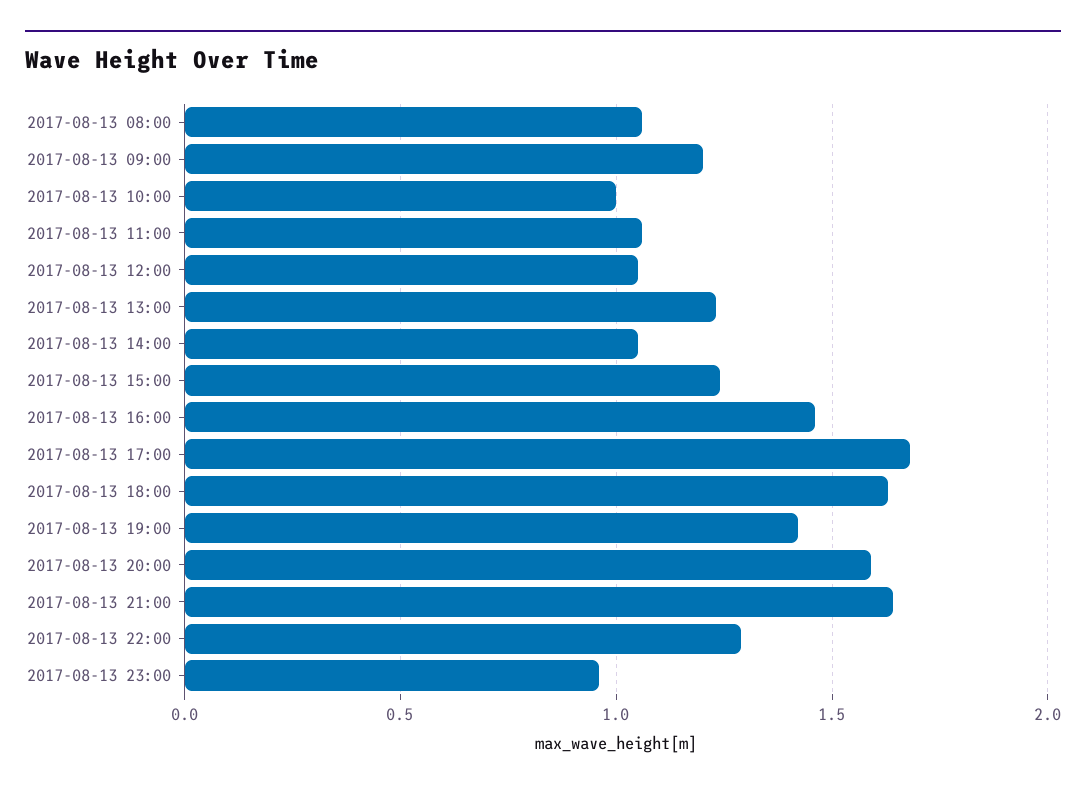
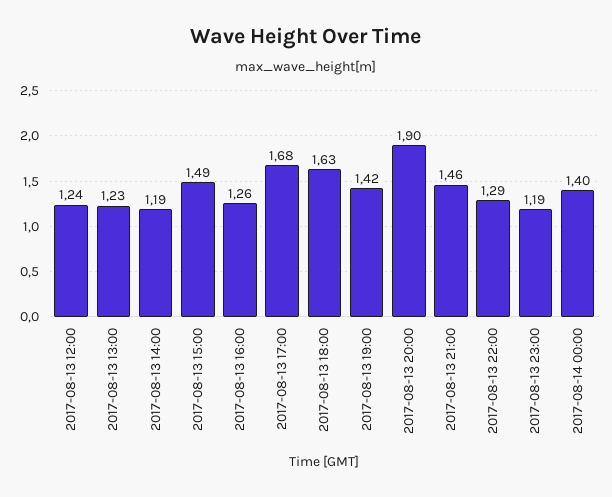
2017-08-13 08:00: 1.05 -> none
2017-08-13 09:00: 1.2 -> none
2017-08-13 10:00: 1 -> none
2017-08-13 11:00: 1.05 -> none
2017-08-13 12:00: 1.05 -> 1.24
2017-08-13 14:00: 1.05 -> 1.19
2017-08-13 15:00: 1.25 -> 1.49
2017-08-13 16:00: 1.45 -> 1.26
2017-08-13 20:00: 1.6 -> 1.9
2017-08-13 21:00: 1.65 -> 1.46
2017-08-13 23:00: 0.95 -> 1.19
2017-08-14 00:00: none -> 1.4

